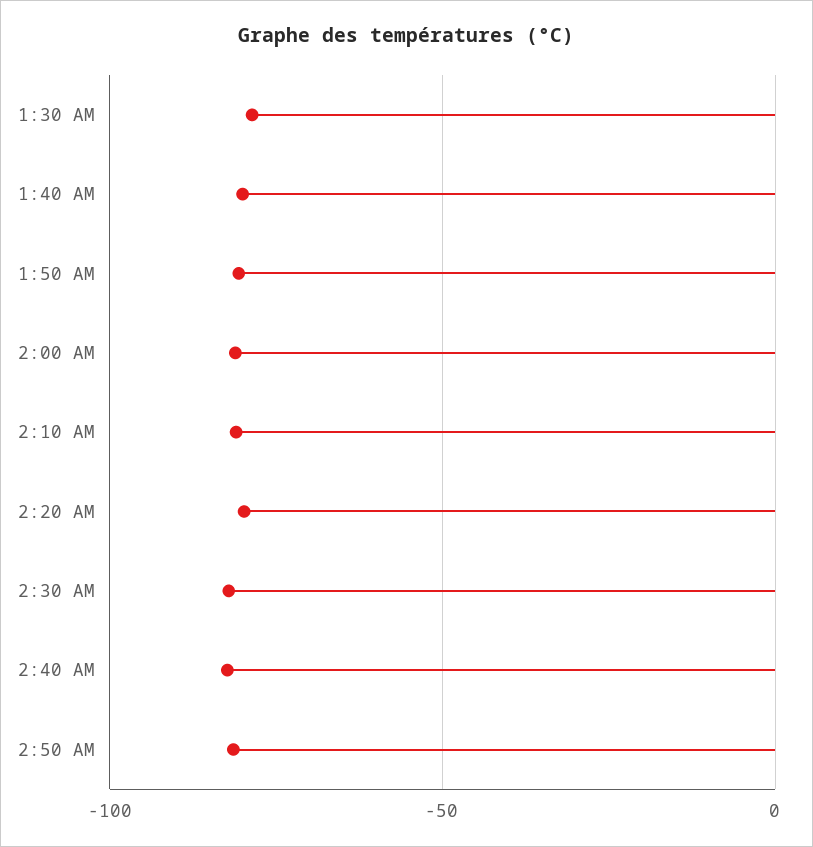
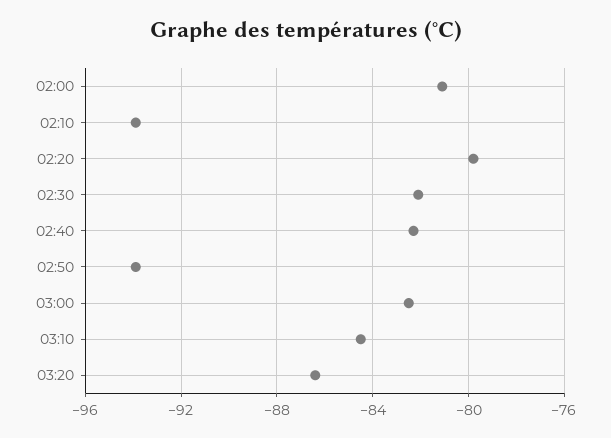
1:30 AM: -80 -> none
1:40 AM: -80 -> none
1:50 AM: -80 -> none
2:10 AM: -80 -> -94
2:50 AM: -80 -> -94
03:00: none -> -82.5
03:10: none -> -84.5
03:20: none -> -86.5

